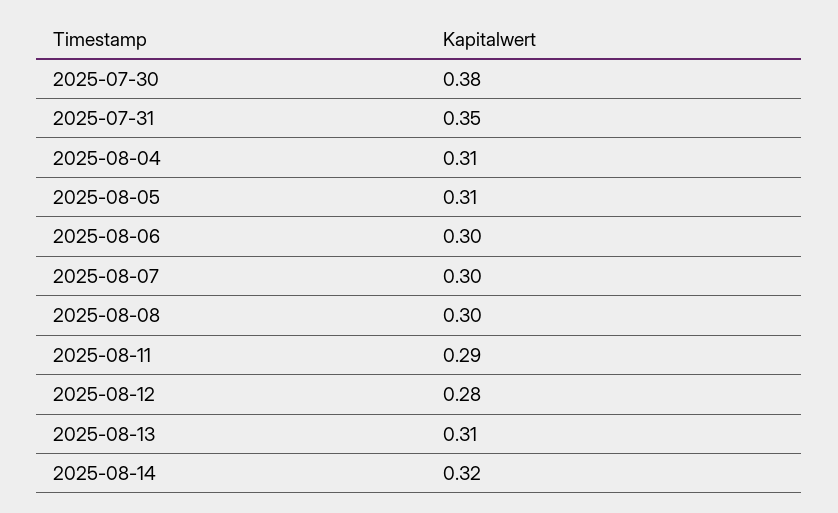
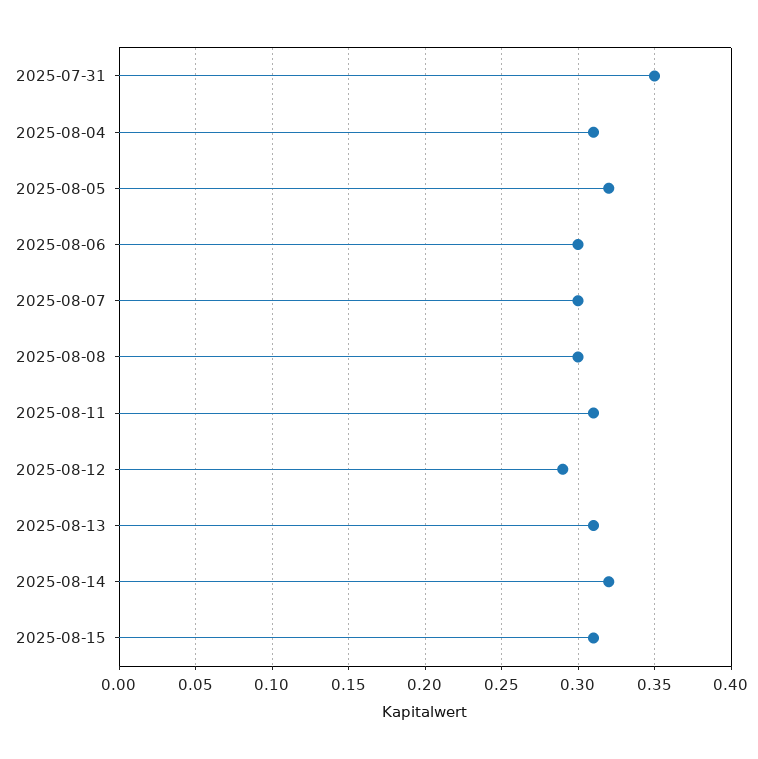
2025-07-30: 0.38 -> none
2025-08-05: 0.31 -> 0.32
2025-08-11: 0.29 -> 0.31
2025-08-12: 0.28 -> 0.29
2025-08-15: none -> 0.31

